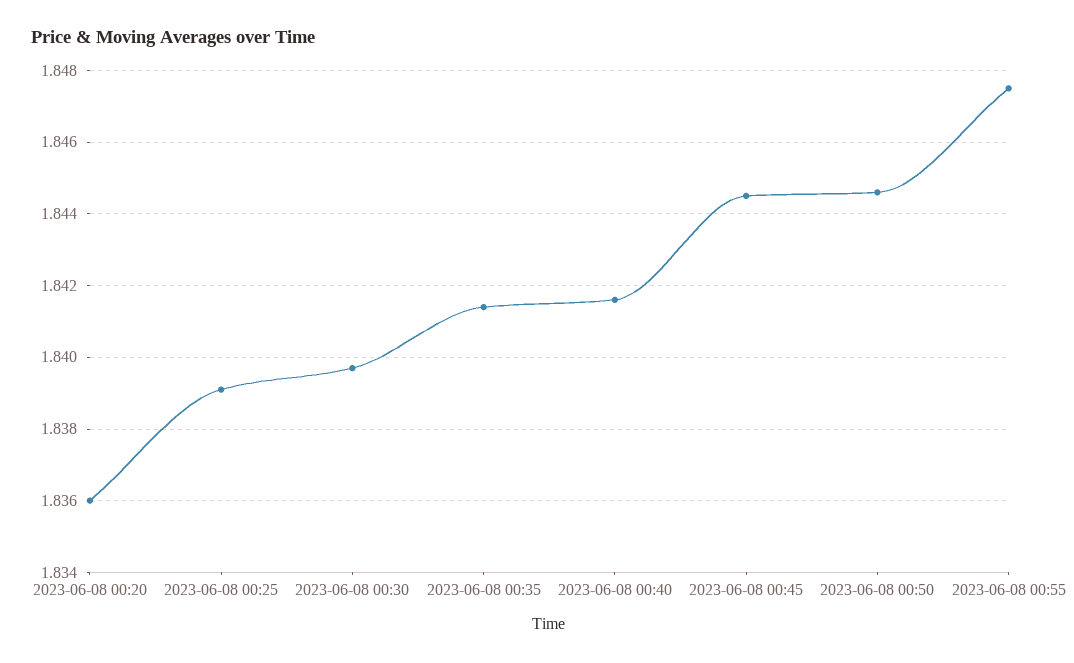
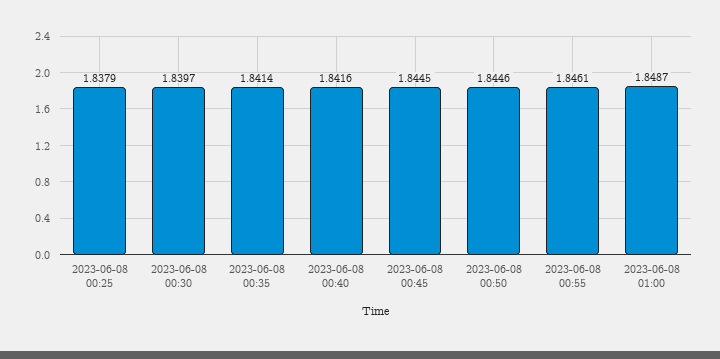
2023-06-08 00:20: 1.836 -> none
2023-06-08 00:25: 1.839 -> 1.8379
2023-06-08 00:55: 1.8475 -> 1.8461
2023-06-08 01:00: none -> 1.8487

